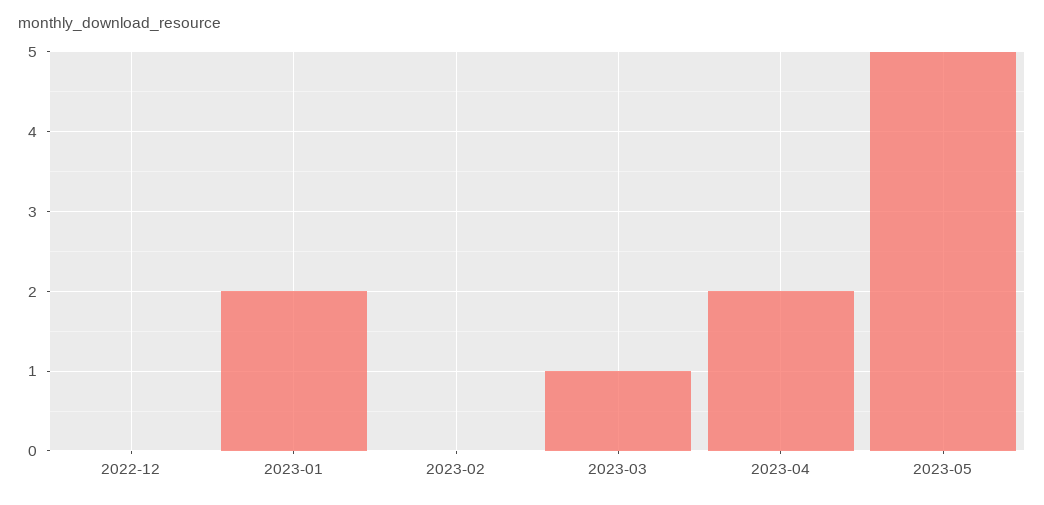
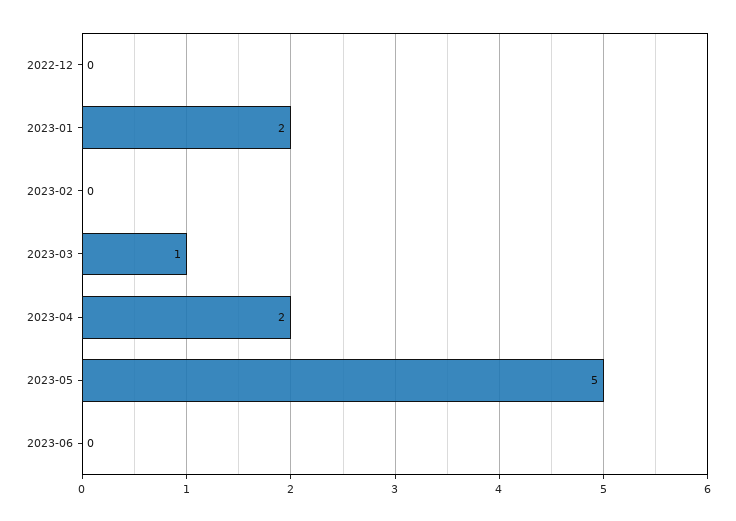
2023-06: none -> 0

